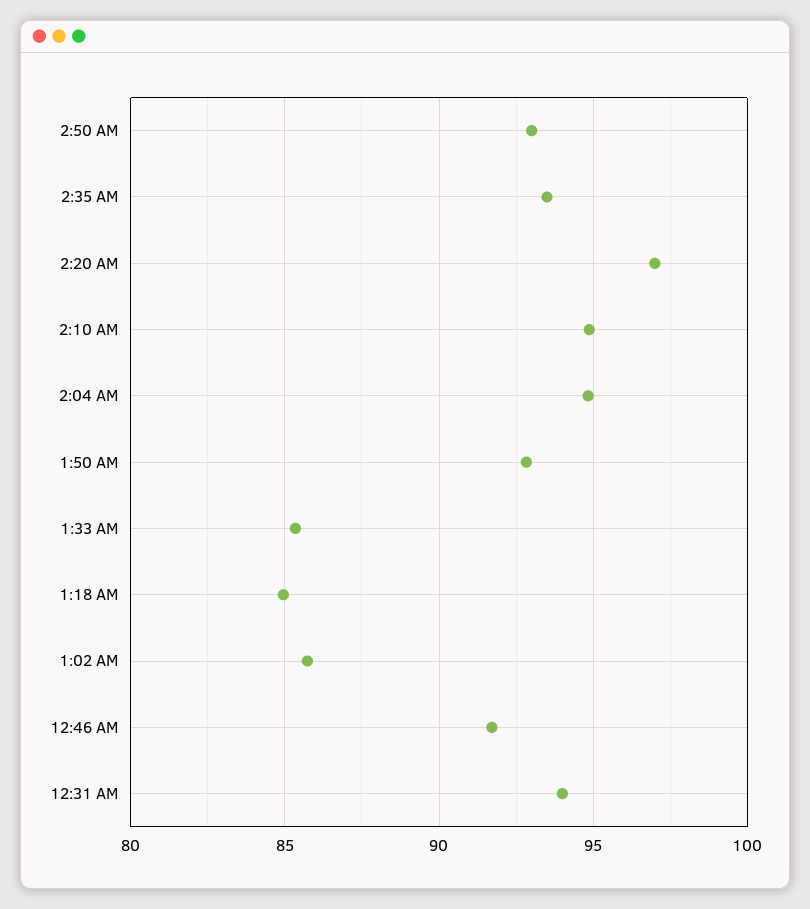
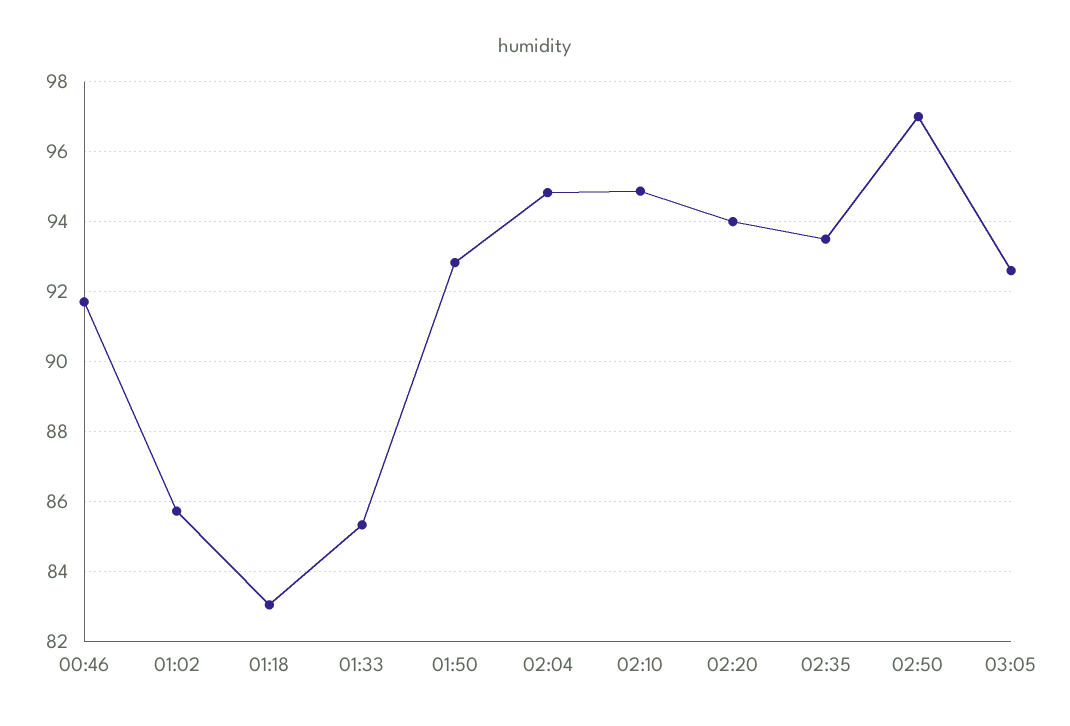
2:50 AM: 93 -> 97
2:20 AM: 97 -> 94
1:18 AM: 85 -> 83
12:31 AM: 94 -> none
03:05: none -> 92.6

